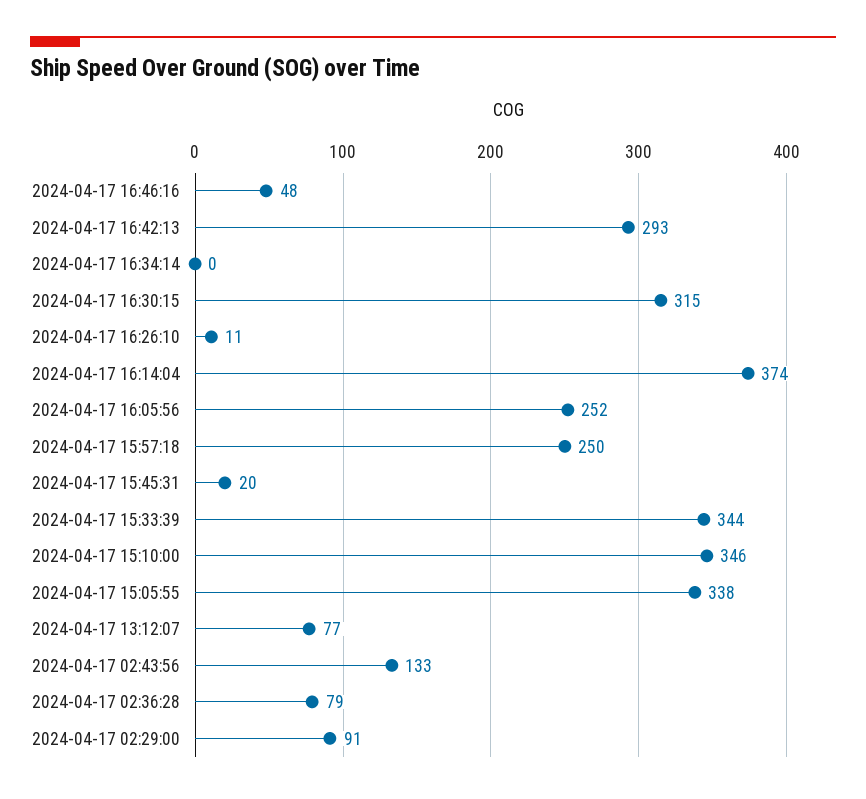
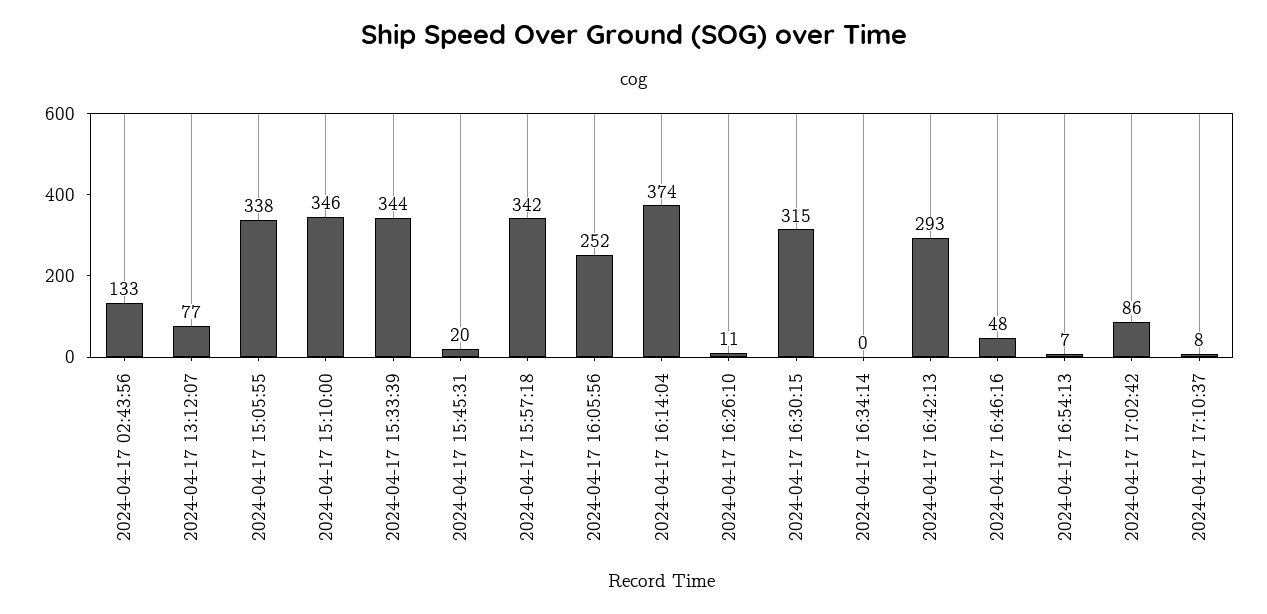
2024-04-17 15:57:18: 250 -> 342
2024-04-17 02:36:28: 79 -> none
2024-04-17 02:29:00: 91 -> none
2024-04-17 16:54:13: none -> 7
2024-04-17 17:02:42: none -> 86
2024-04-17 17:10:37: none -> 8

